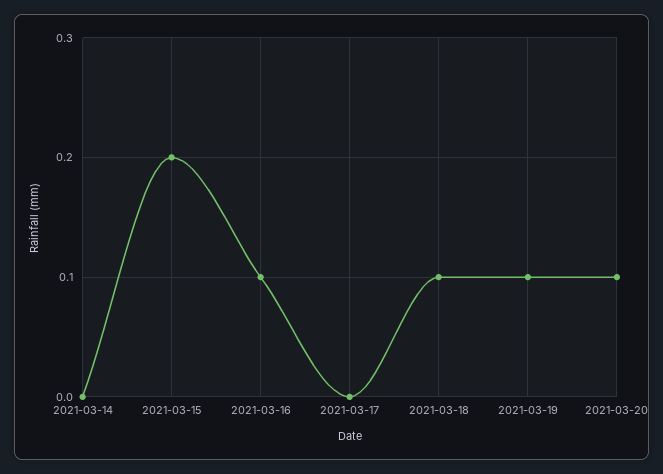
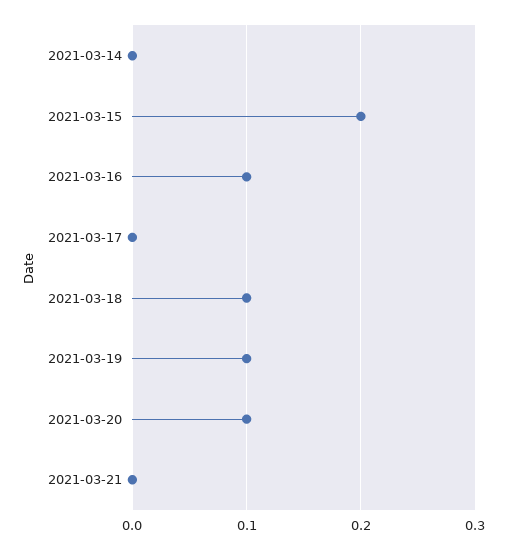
2021-03-21: none -> 0

